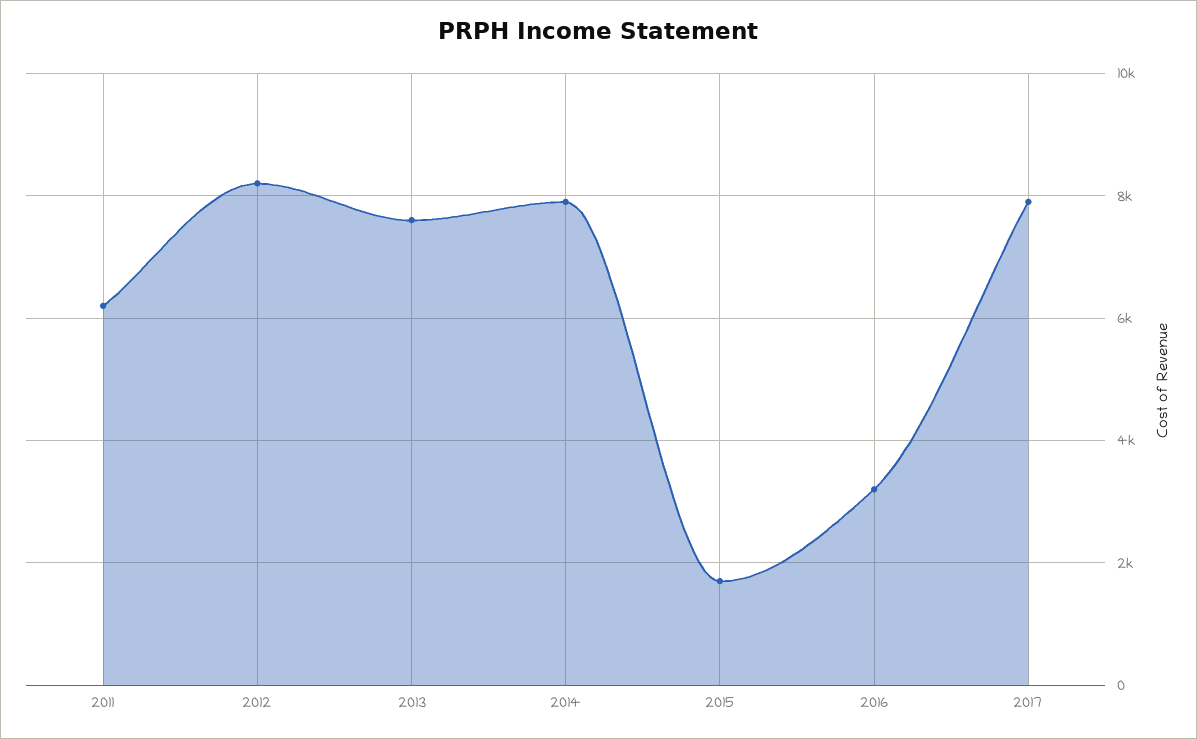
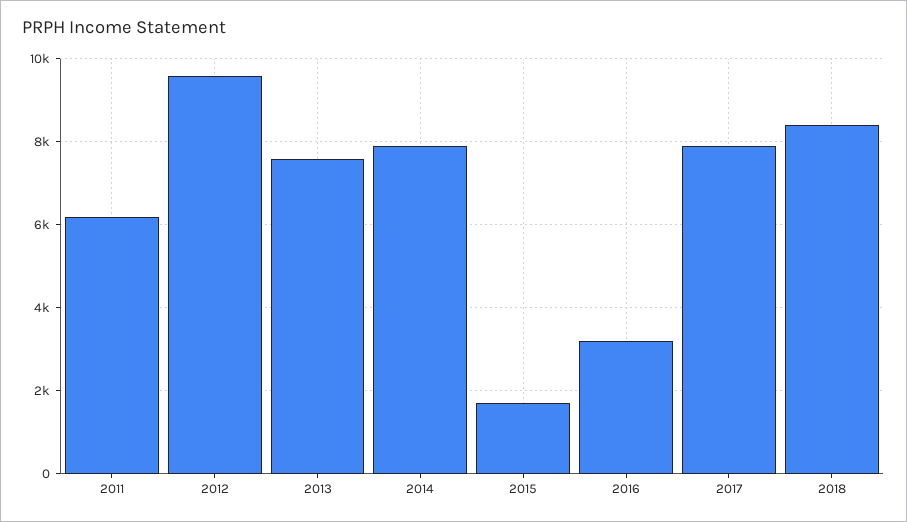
2012: 8200 -> 9600
2018: none -> 8400

